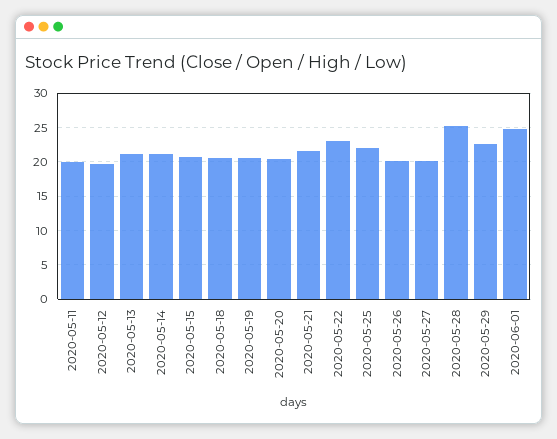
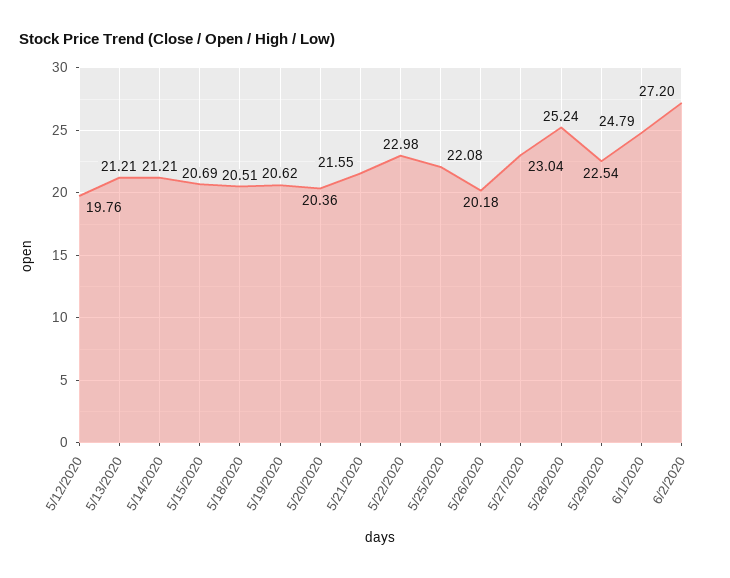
2020-05-11: 20 -> none
2020-05-27: 20 -> 23.04
6/2/2020: none -> 27.2

